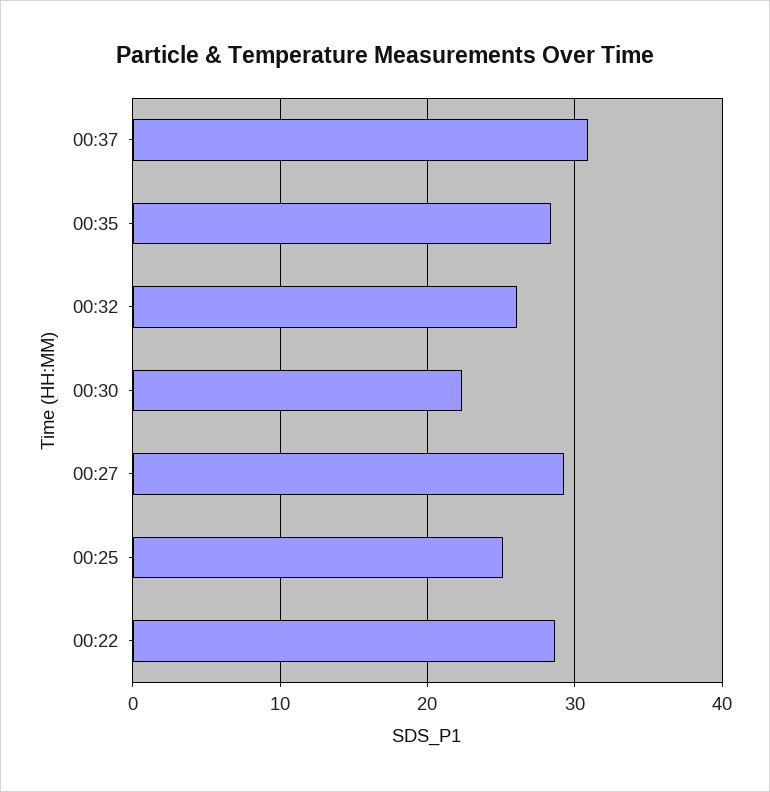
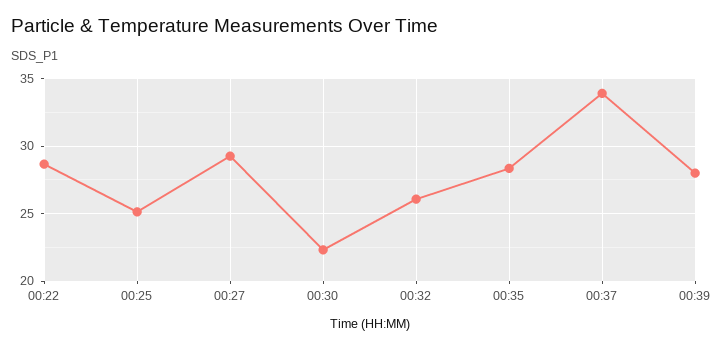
00:37: 31 -> 34
00:39: none -> 28

